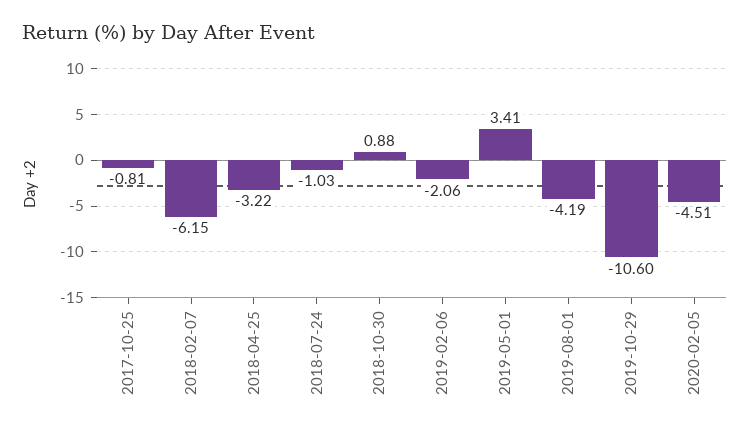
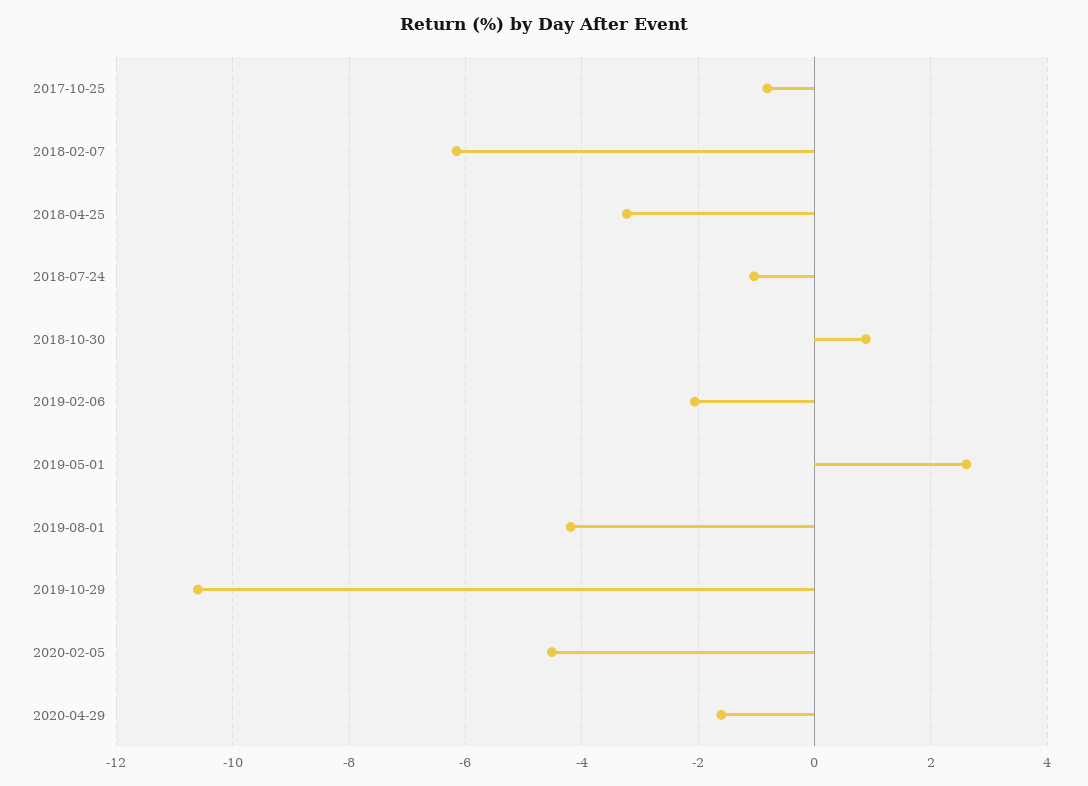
2019-05-01: 3.41 -> 2.6
2020-04-29: none -> -1.6

